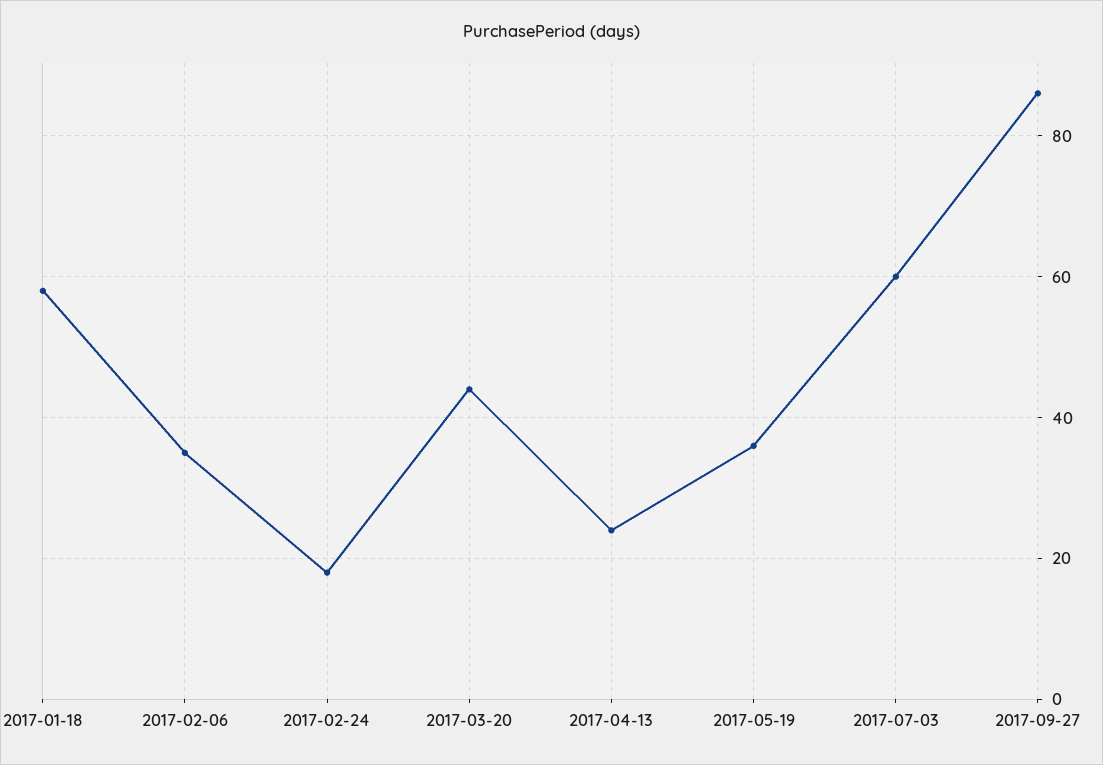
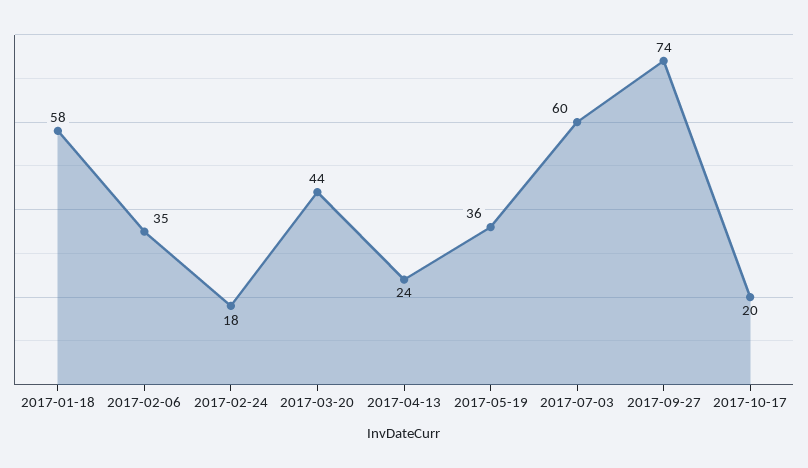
2017-09-27: 85 -> 74
2017-10-17: none -> 20

